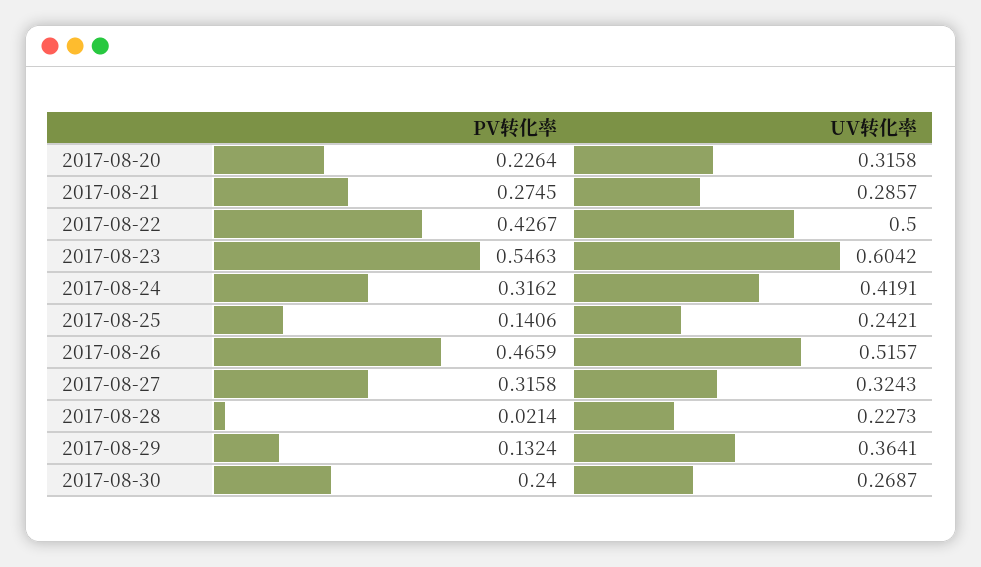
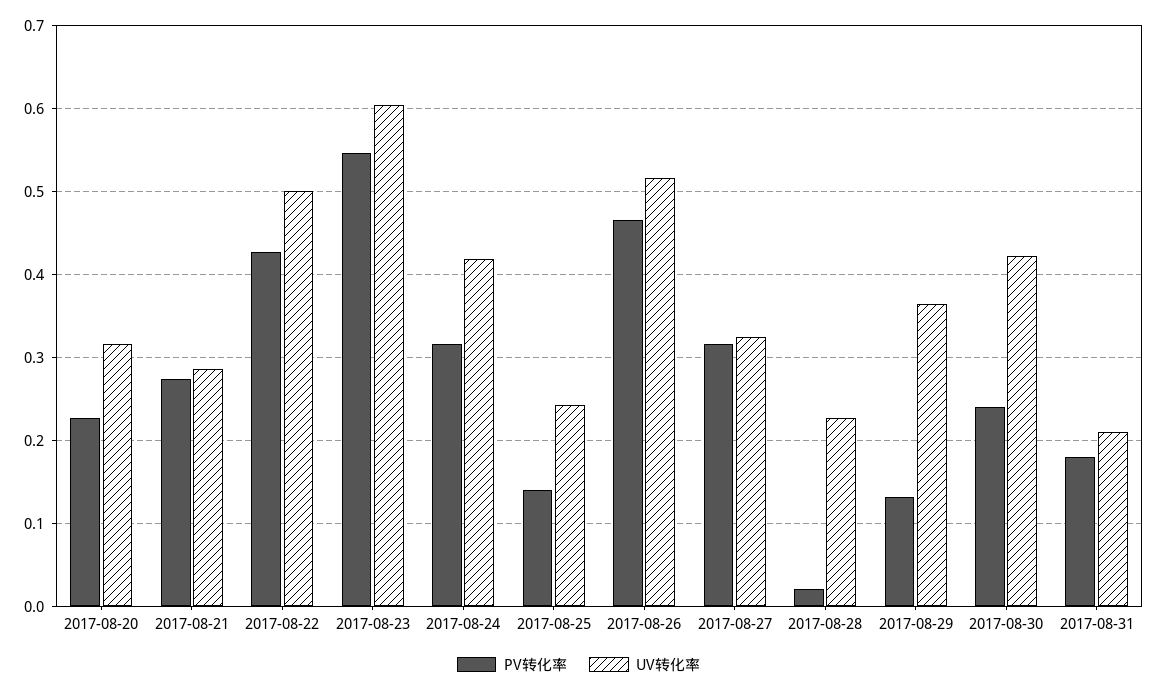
UV转化率, 2017-08-30: 0.2687 -> 0.42
PV转化率, 2017-08-31: none -> 0.18
UV转化率, 2017-08-31: none -> 0.21

